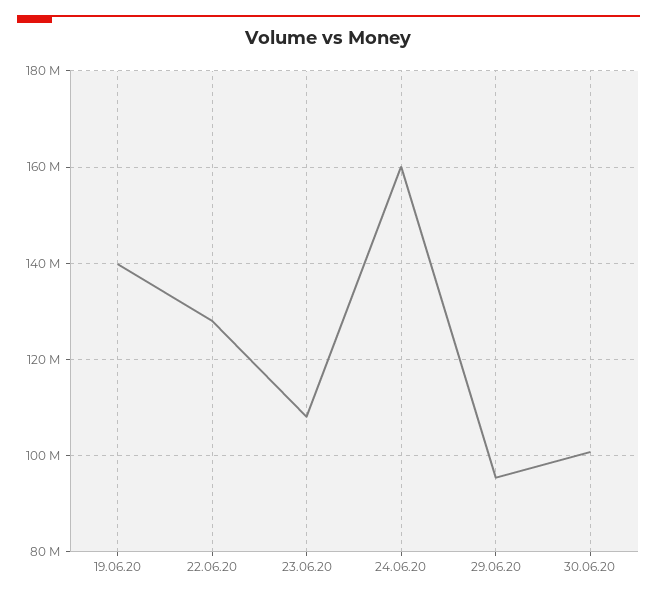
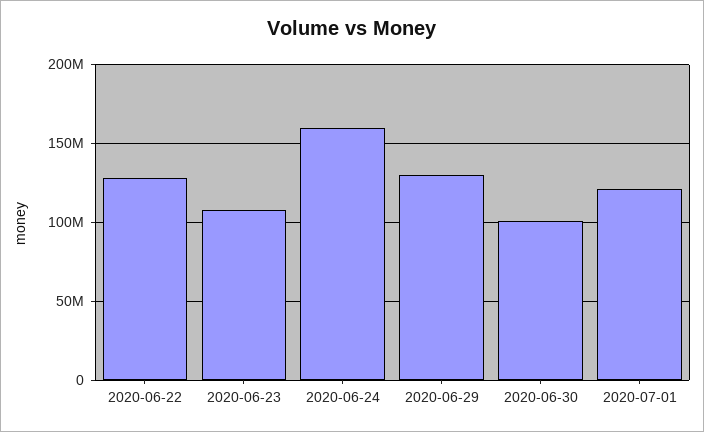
19.06.20: 140000000 -> none
29.06.20: 96000000 -> 130000000
2020-07-01: none -> 120000000

